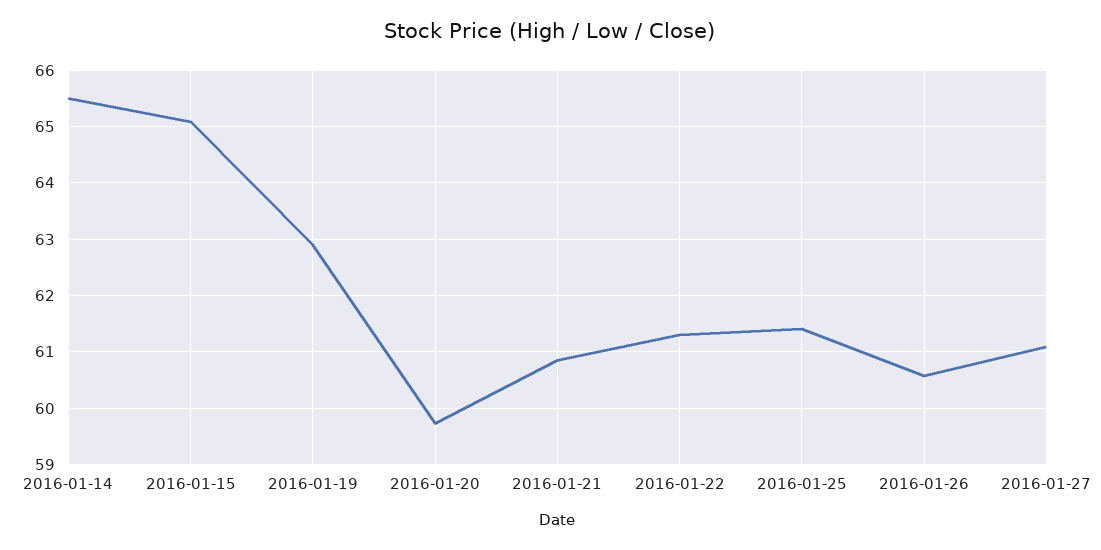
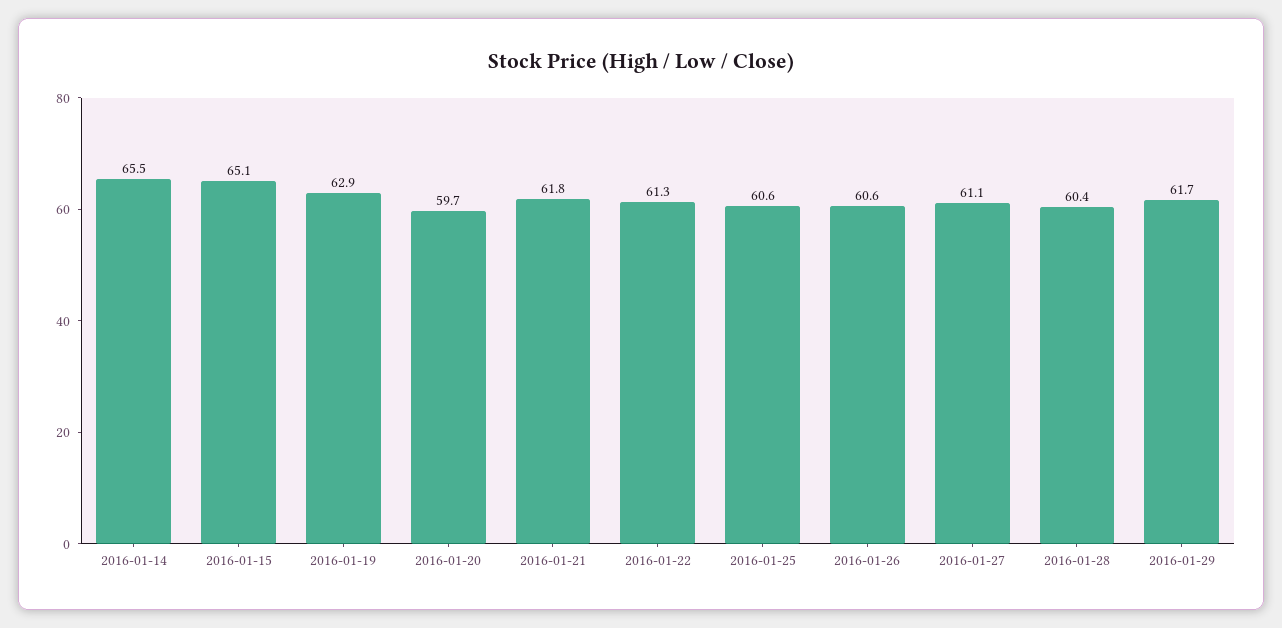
2016-01-21: 60.8 -> 61.8
2016-01-25: 61.4 -> 60.6
2016-01-28: none -> 60.4
2016-01-29: none -> 61.7

